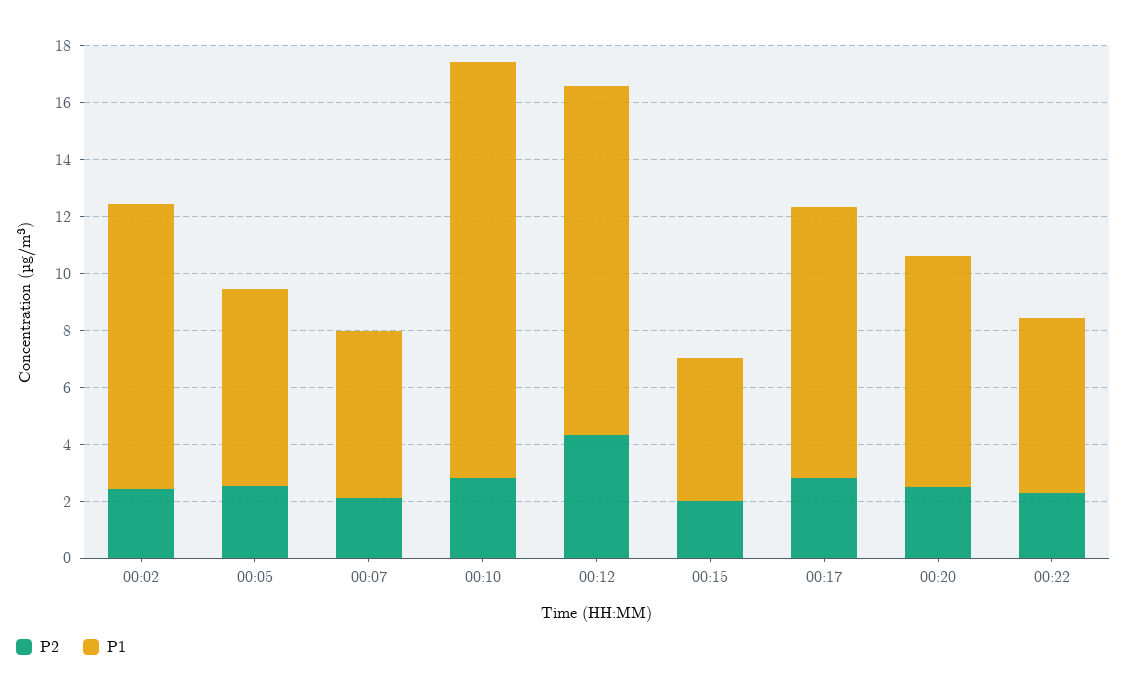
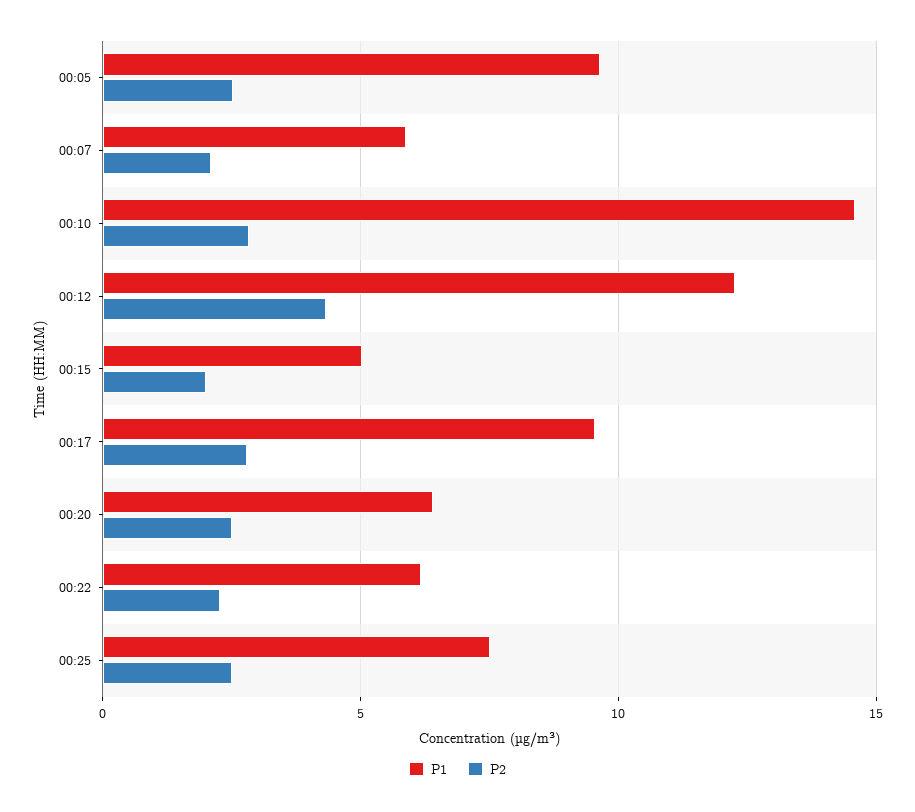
P2, 00:02: 2.5 -> none
P1, 00:02: 10 -> none
P1, 00:05: 7 -> 9.5
P1, 00:20: 8 -> 6.5
P1, 00:25: none -> 7.5
P2, 00:25: none -> 2.5

